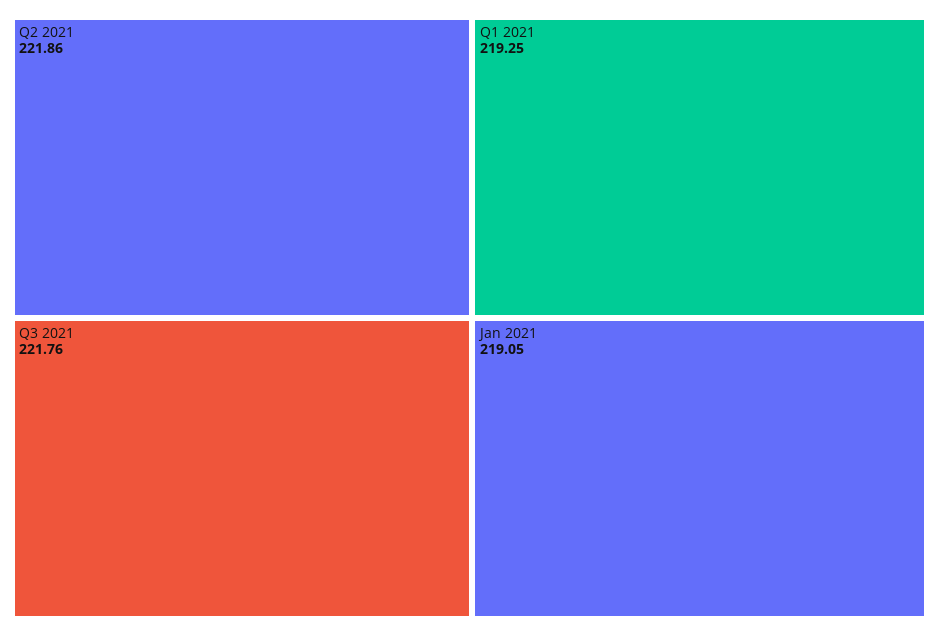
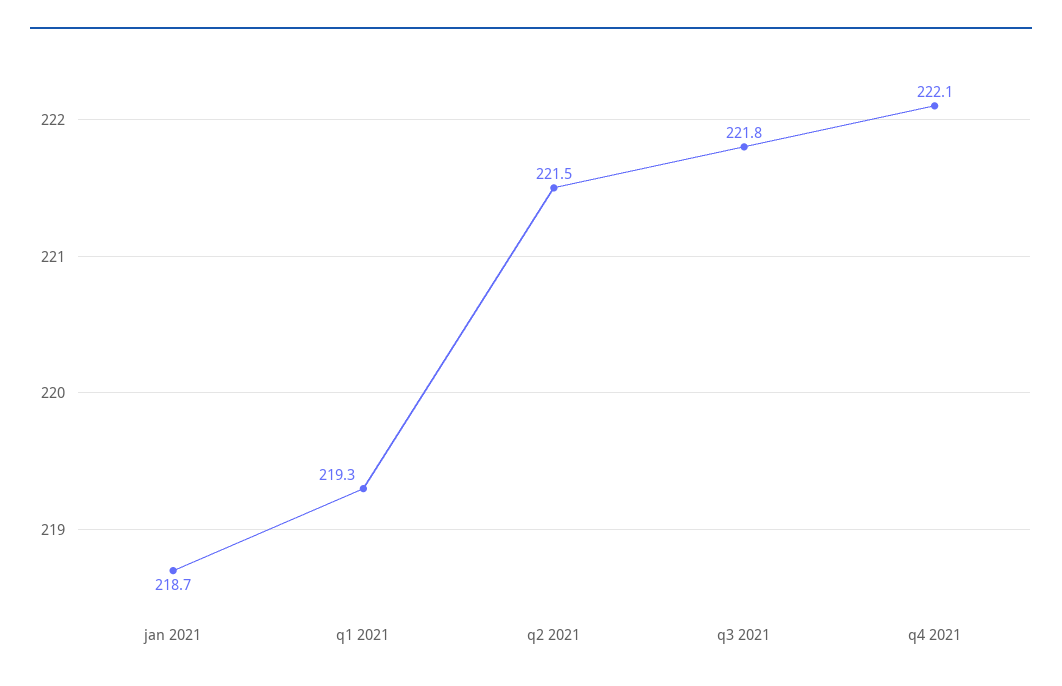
Q2 2021: 221.86 -> 221.5
Jan 2021: 219.05 -> 218.7
q4 2021: none -> 222.1

